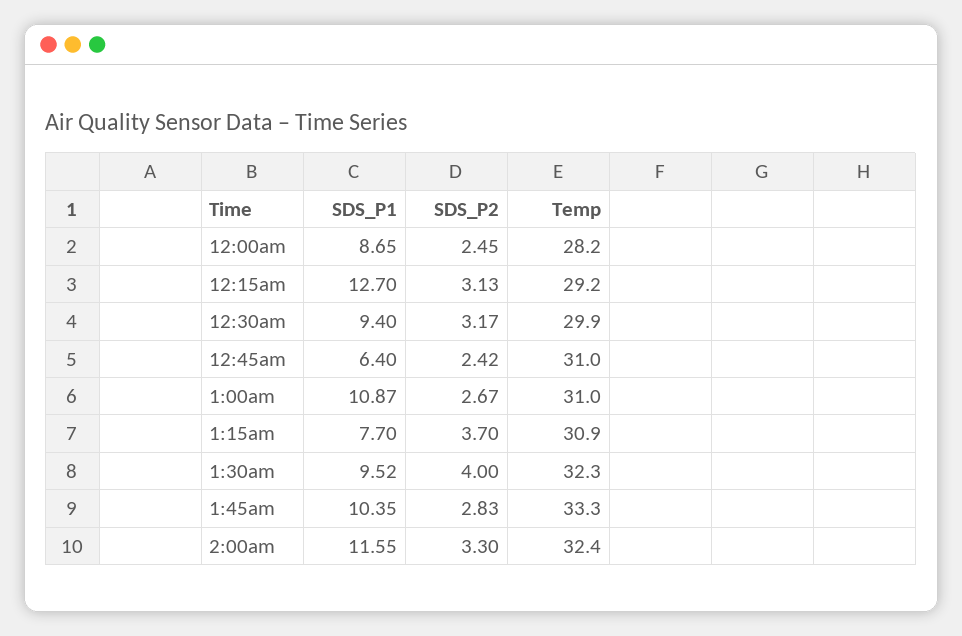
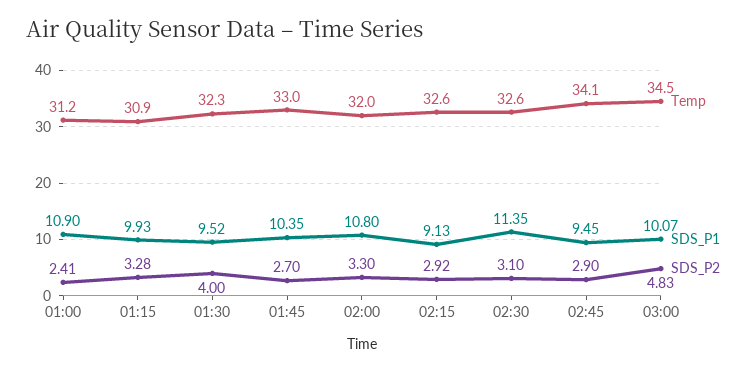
SDS_P1, 12:00am: 8.65 -> none
SDS_P2, 12:00am: 2.45 -> none
Temp, 12:00am: 28.2 -> none
SDS_P1, 12:15am: 12.7 -> none
SDS_P2, 12:15am: 3.13 -> none
Temp, 12:15am: 29.2 -> none
SDS_P1, 12:30am: 9.4 -> none
SDS_P2, 12:30am: 3.17 -> none
Temp, 12:30am: 29.9 -> none
SDS_P1, 12:45am: 6.4 -> none
SDS_P2, 12:45am: 2.42 -> none
Temp, 12:45am: 31 -> none
SDS_P1, 1:00am: 10.87 -> 10.9
SDS_P2, 1:00am: 2.67 -> 2.41
Temp, 1:00am: 31 -> 31.2
SDS_P1, 1:15am: 7.7 -> 9.93
SDS_P2, 1:15am: 3.7 -> 3.28
SDS_P2, 1:45am: 2.83 -> 2.7
Temp, 1:45am: 33.3 -> 33
SDS_P1, 2:00am: 11.55 -> 10.8
Temp, 2:00am: 32.4 -> 32
Temp, 02:15: none -> 32.6
SDS_P1, 02:15: none -> 9.13
SDS_P2, 02:15: none -> 2.92
Temp, 02:30: none -> 32.6
SDS_P1, 02:30: none -> 11.35
SDS_P2, 02:30: none -> 3.1
Temp, 02:45: none -> 34.1
SDS_P1, 02:45: none -> 9.45
SDS_P2, 02:45: none -> 2.9
Temp, 03:00: none -> 34.5
SDS_P1, 03:00: none -> 10.07
SDS_P2, 03:00: none -> 4.83

